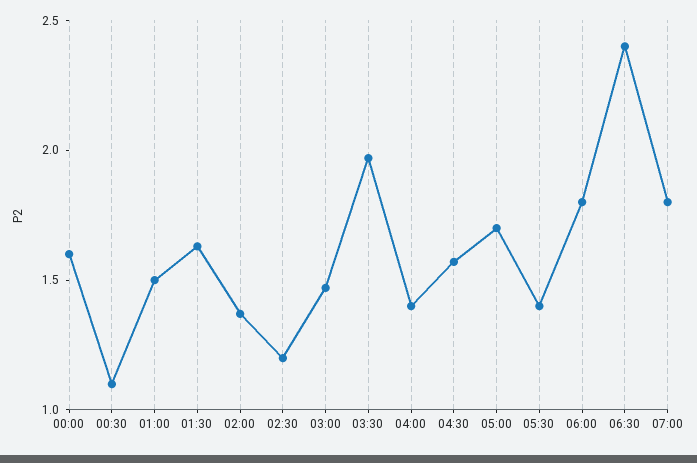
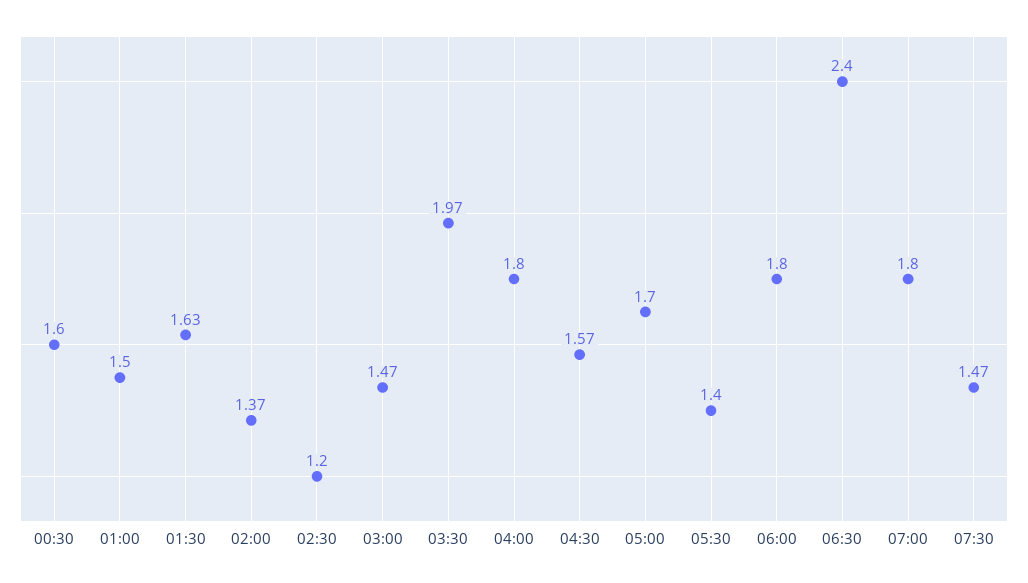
00:00: 1.6 -> none
00:30: 1.1 -> 1.6
04:00: 1.4 -> 1.8
07:30: none -> 1.47

